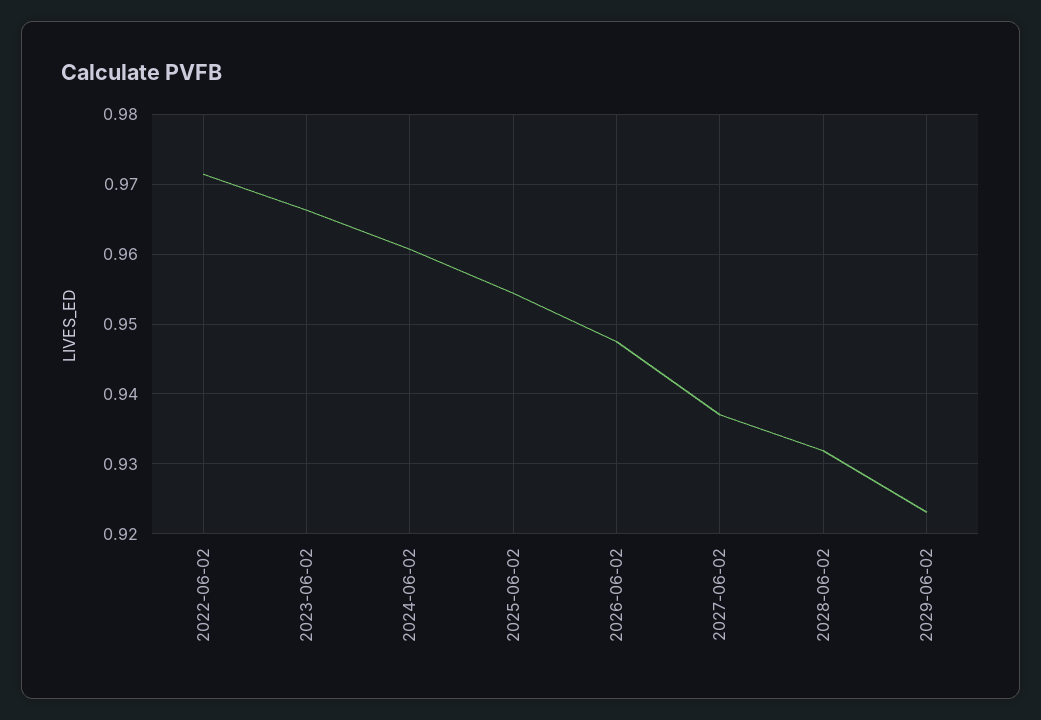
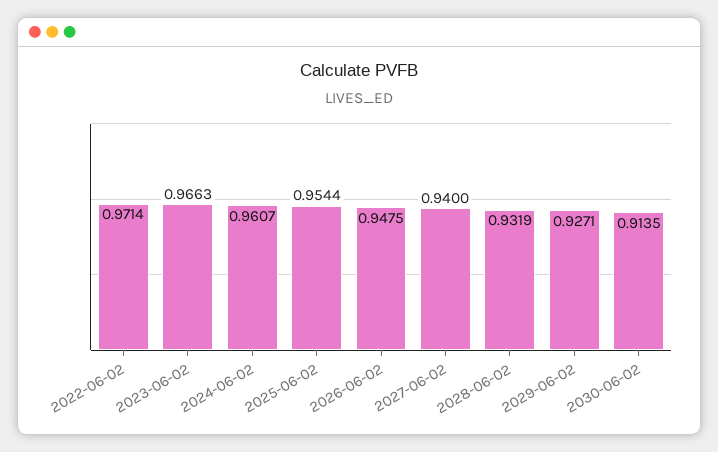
2027-06-02: 0.937 -> 0.94
2029-06-02: 0.923 -> 0.9271
2030-06-02: none -> 0.9135

